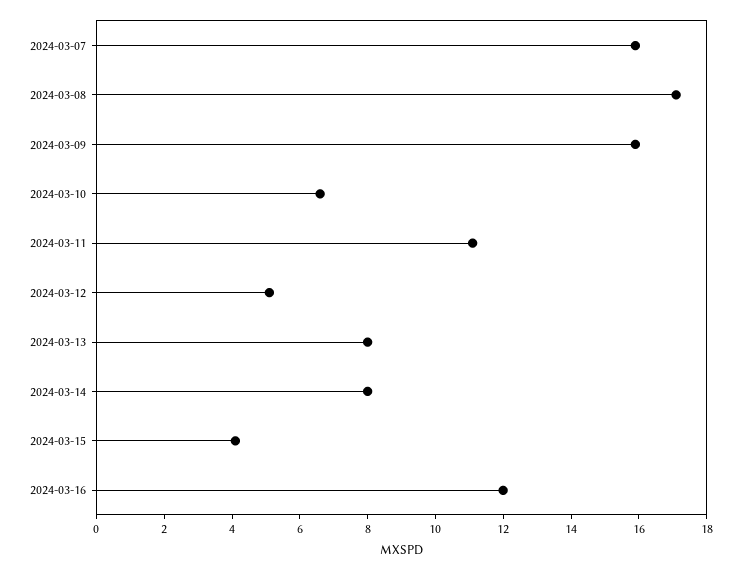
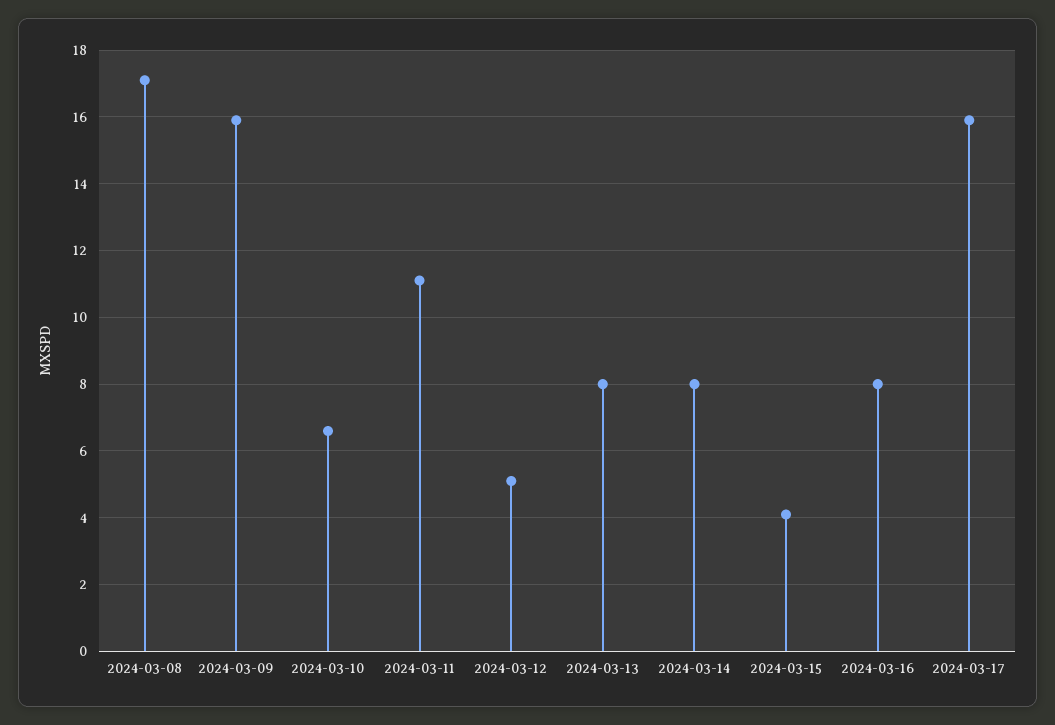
2024-03-07: 16 -> none
2024-03-16: 12 -> 8
2024-03-17: none -> 16

